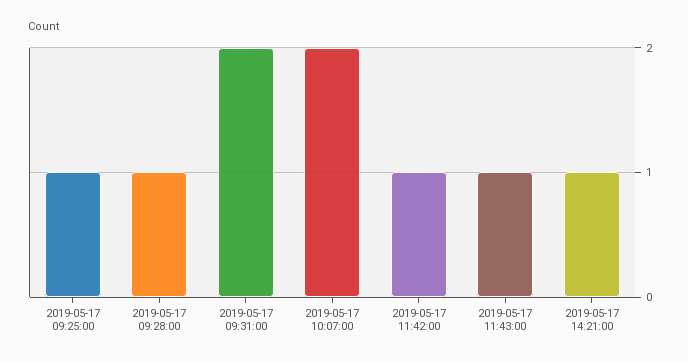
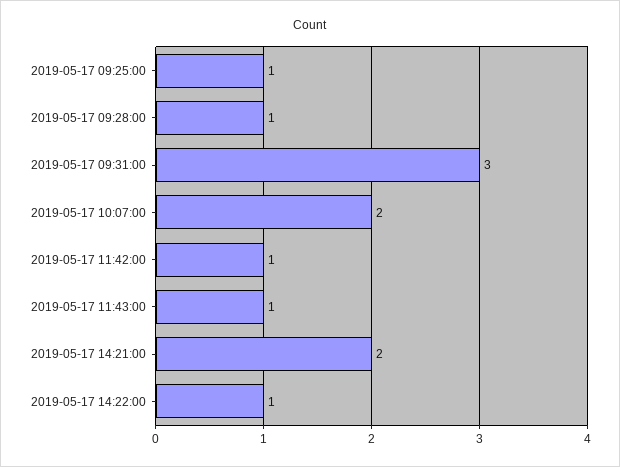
2019-05-17 09:31:00: 2 -> 3
2019-05-17 14:21:00: 1 -> 2
2019-05-17 14:22:00: none -> 1

